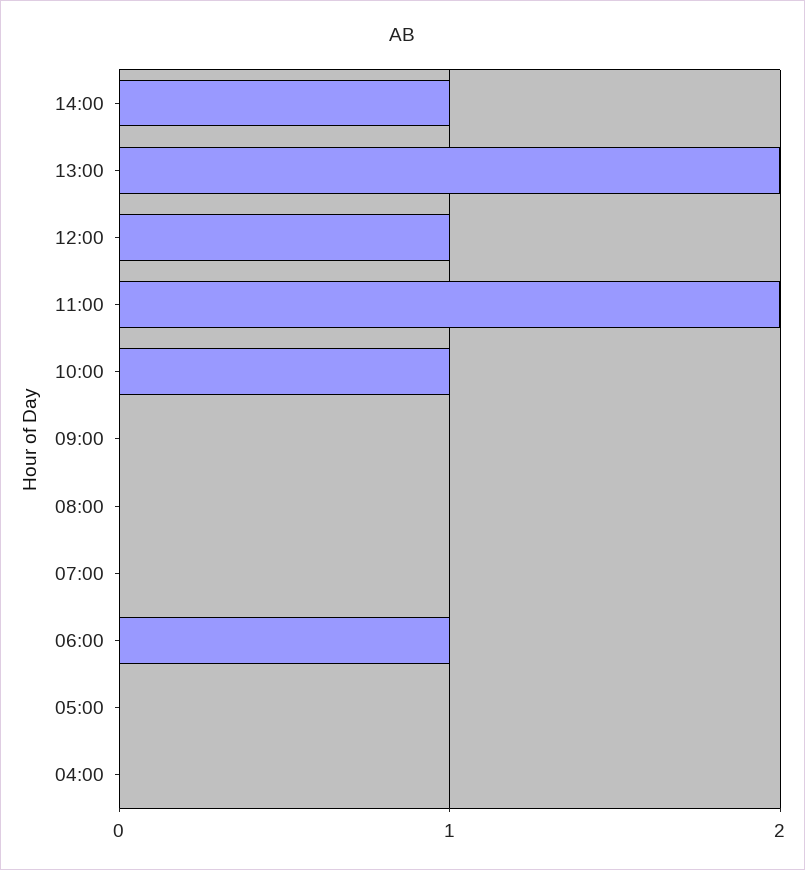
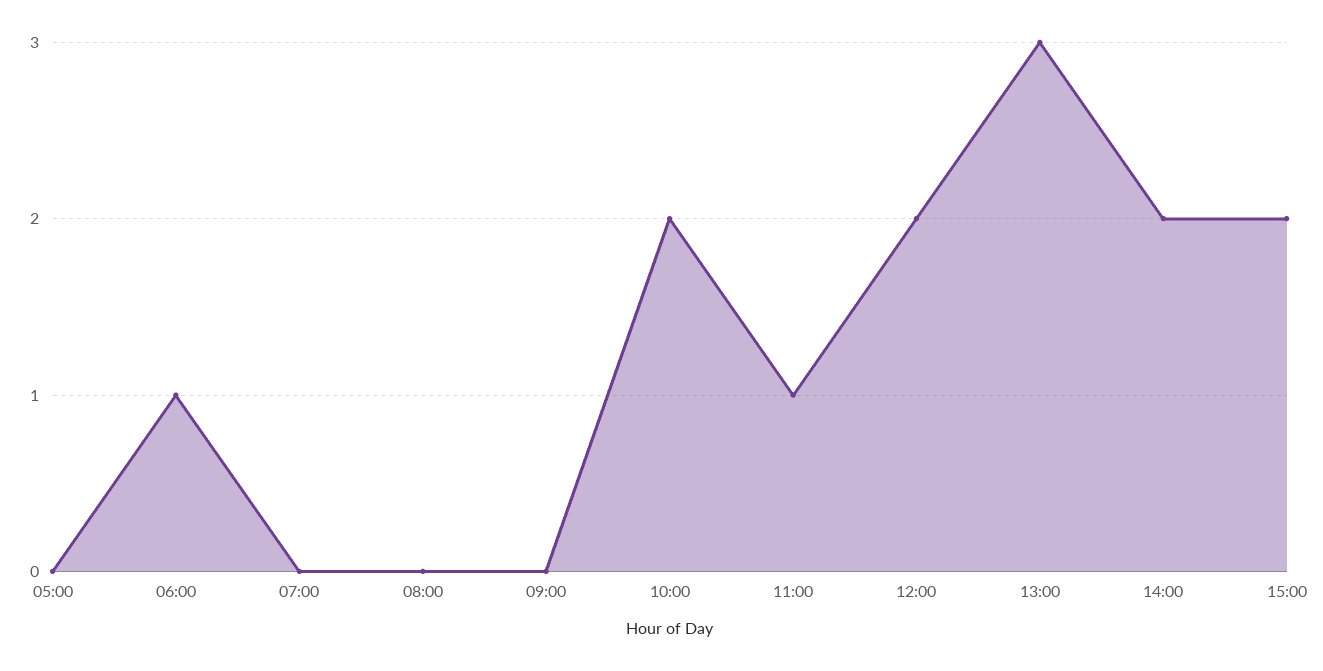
14:00: 1 -> 2
13:00: 2 -> 3
12:00: 1 -> 2
11:00: 2 -> 1
10:00: 1 -> 2
04:00: 0 -> none
15:00: none -> 2

